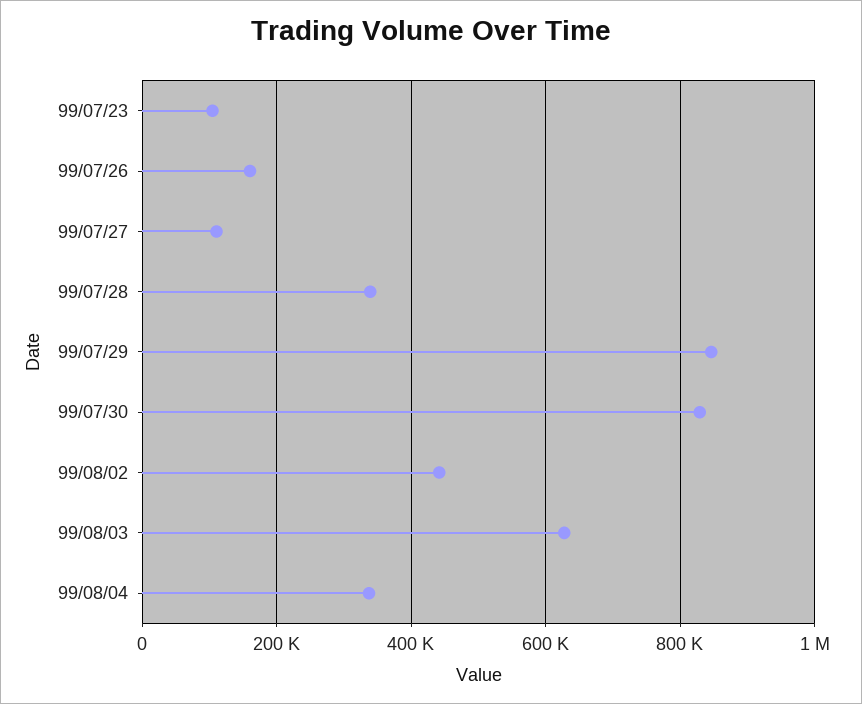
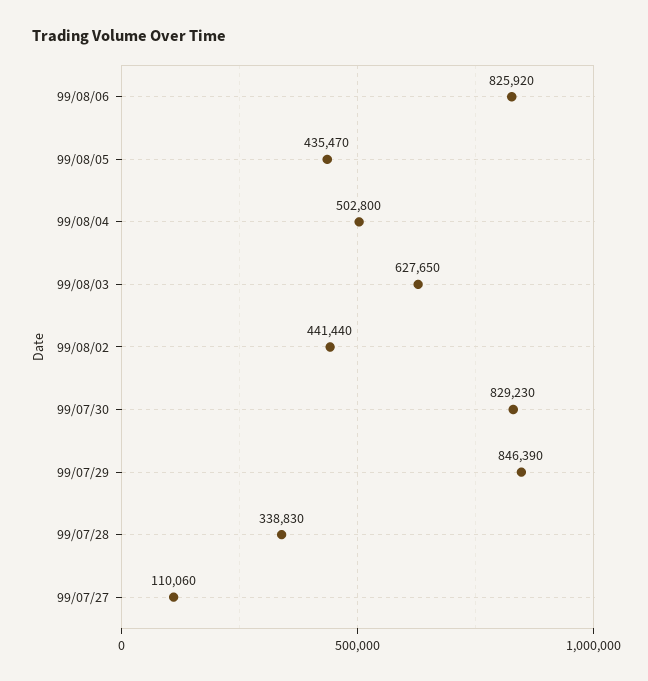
99/07/23: 100000 -> none
99/07/26: 160000 -> none
99/08/04: 340000 -> 502800
99/08/06: none -> 825920
99/08/05: none -> 435470

